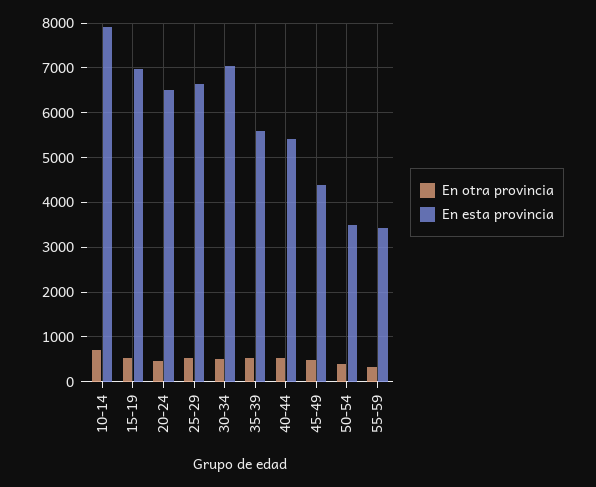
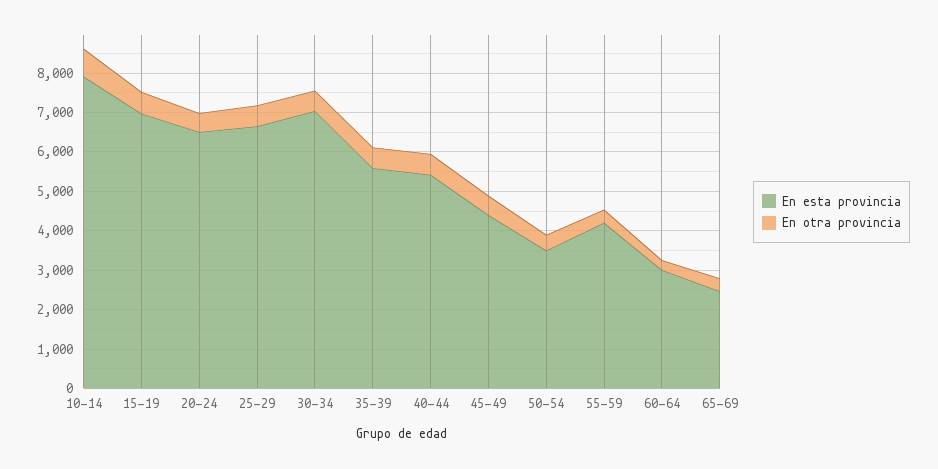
En esta provincia, 55-59: 3400 -> 4250
En esta provincia, 60-64: none -> 3000
En otra provincia, 60-64: none -> 250
En esta provincia, 65-69: none -> 2500
En otra provincia, 65-69: none -> 250

